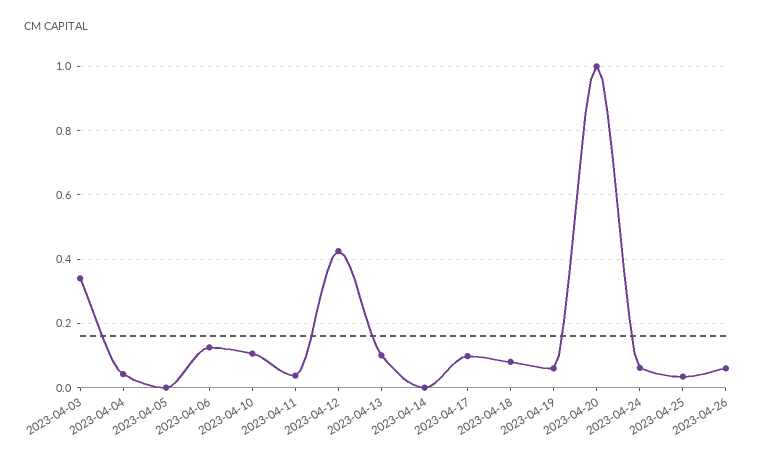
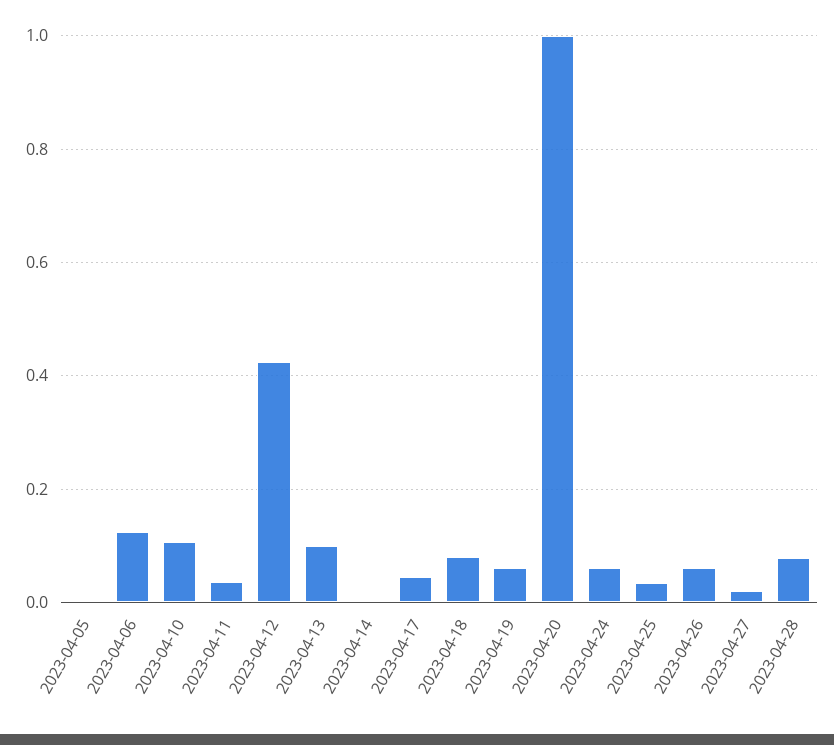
2023-04-03: 0.34 -> none
2023-04-04: 0.04 -> none
2023-04-17: 0.1 -> 0.04
2023-04-27: none -> 0.02
2023-04-28: none -> 0.08

